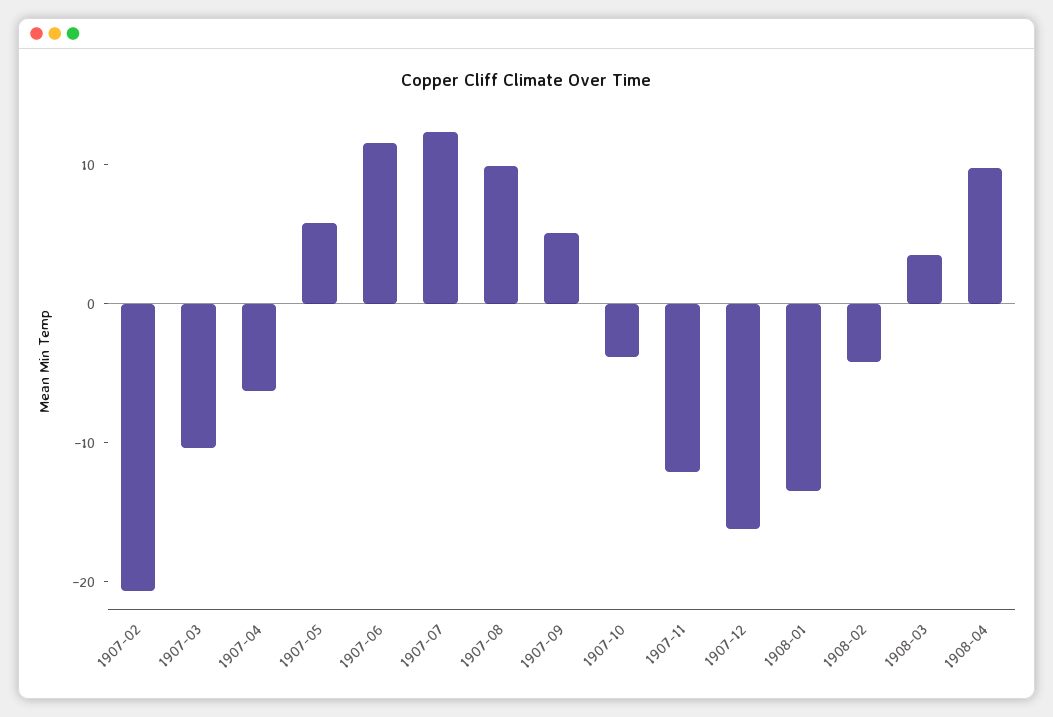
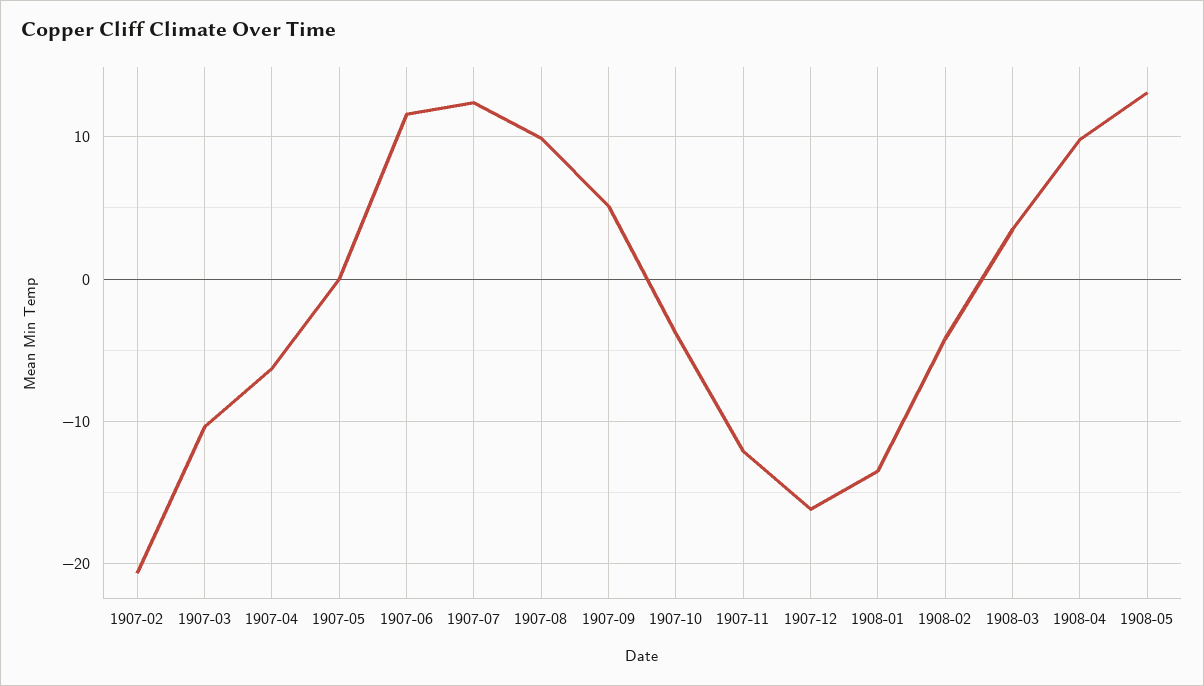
1907-05: 6 -> 0
1908-05: none -> 13

